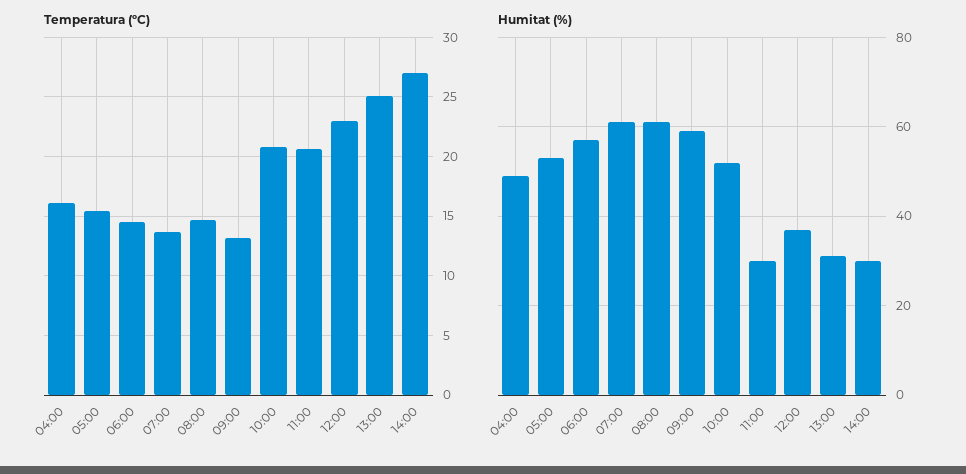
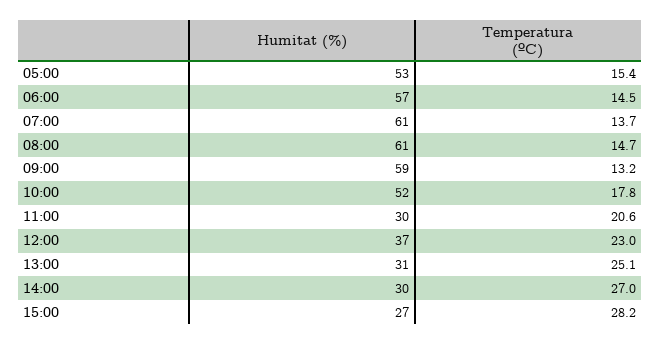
Temperatura (ºC), 04:00: 16 -> none
Temperatura (ºC), 10:00: 21 -> 17.8
Humitat (%), 04:00: 50 -> none
Humitat (%), 15:00: none -> 27
Temperatura (ºC), 15:00: none -> 28.2

